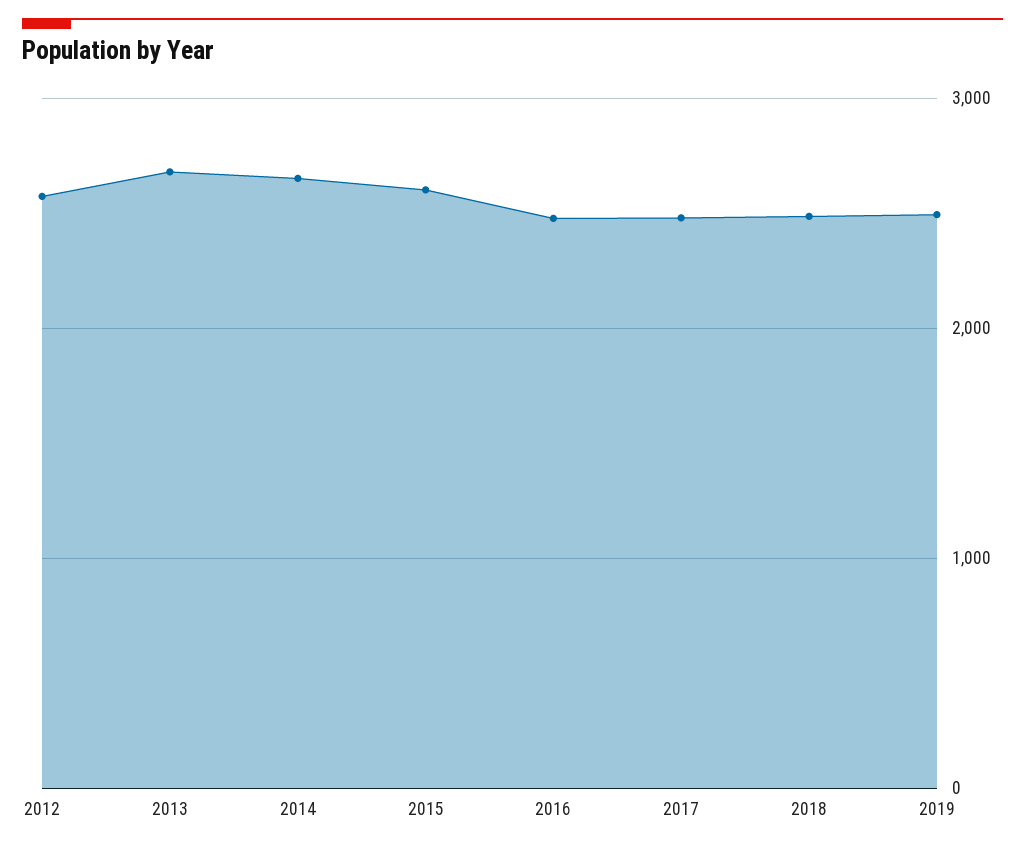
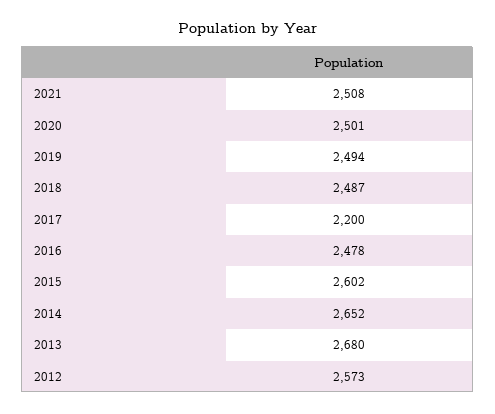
2017: 2500 -> 2200
2021: none -> 2508
2020: none -> 2501

